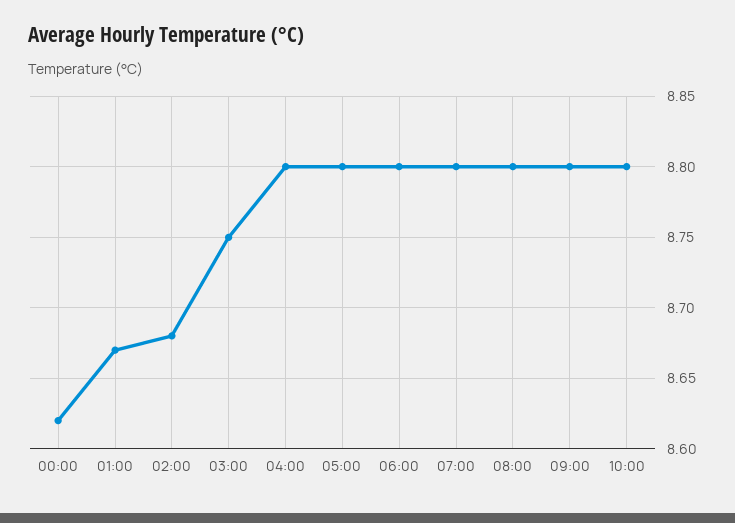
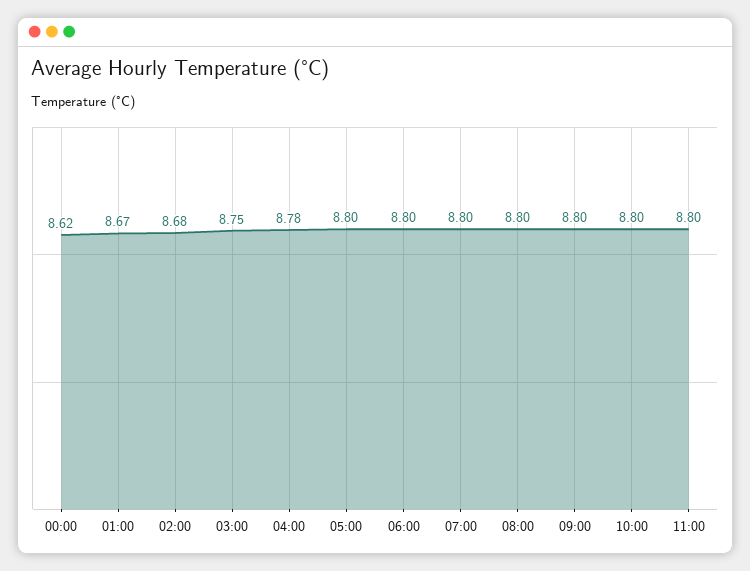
04:00: 8.8 -> 8.78
11:00: none -> 8.8

